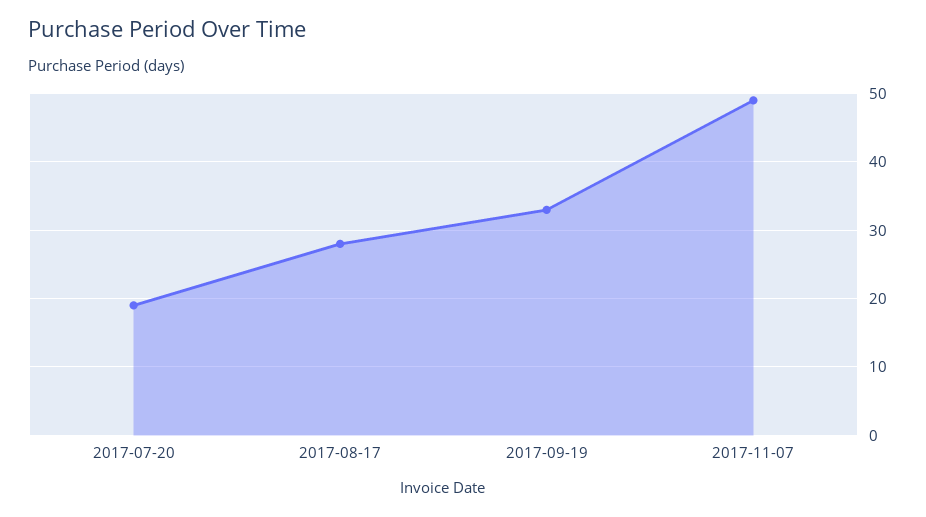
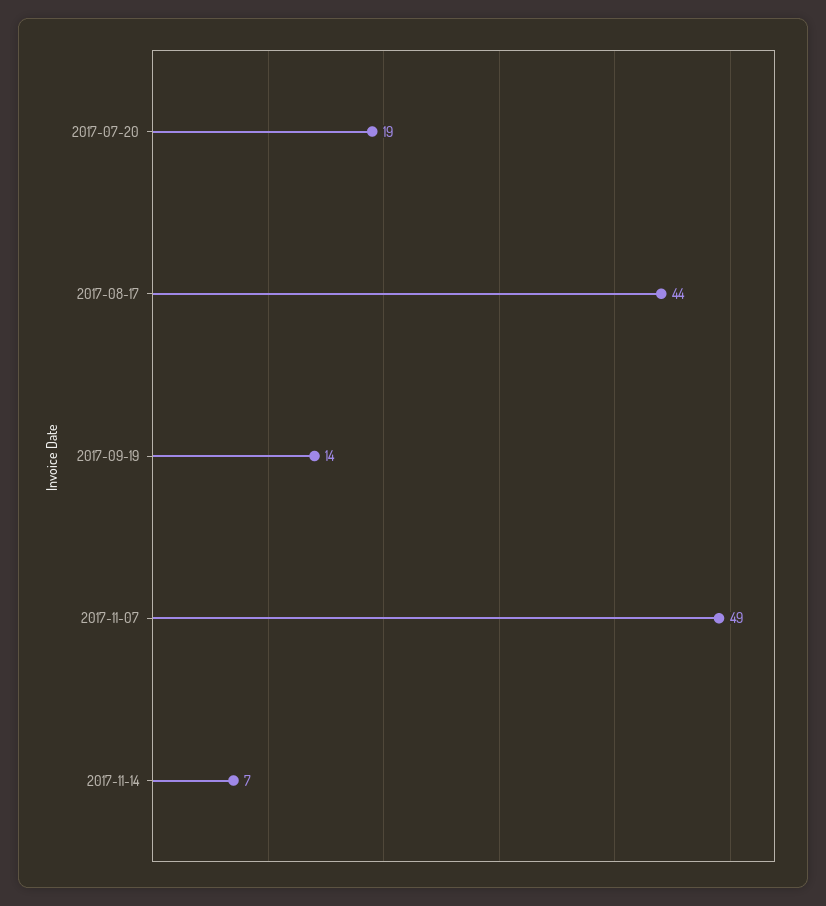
2017-08-17: 28 -> 44
2017-09-19: 33 -> 14
2017-11-14: none -> 7

